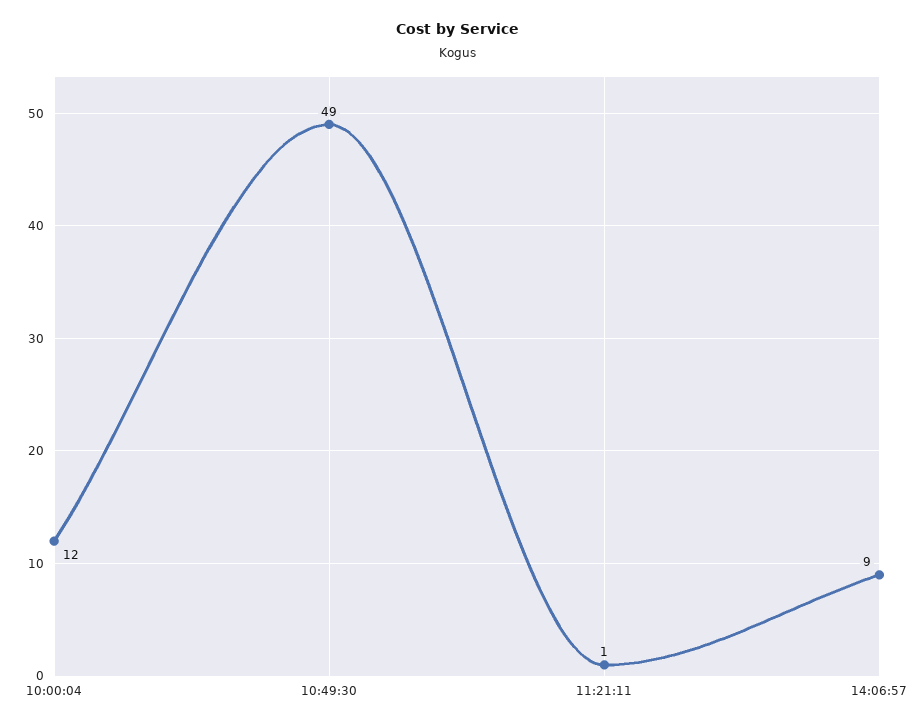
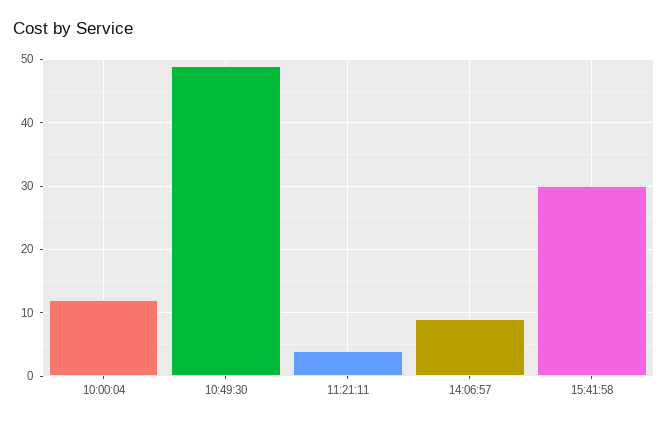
11:21:11: 1 -> 4
15:41:58: none -> 30

